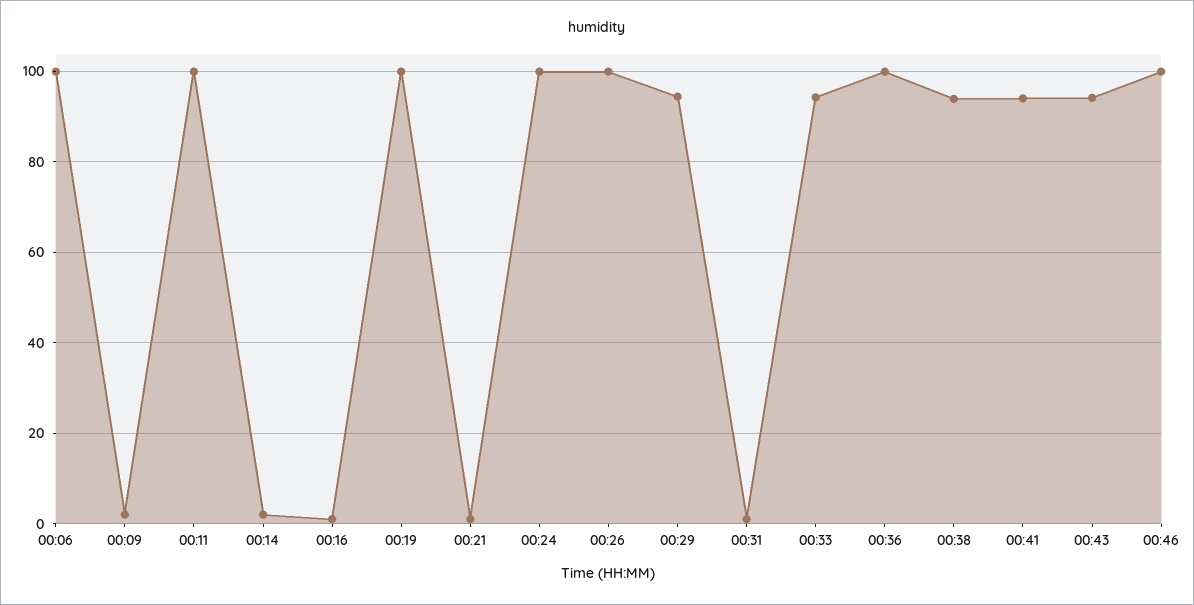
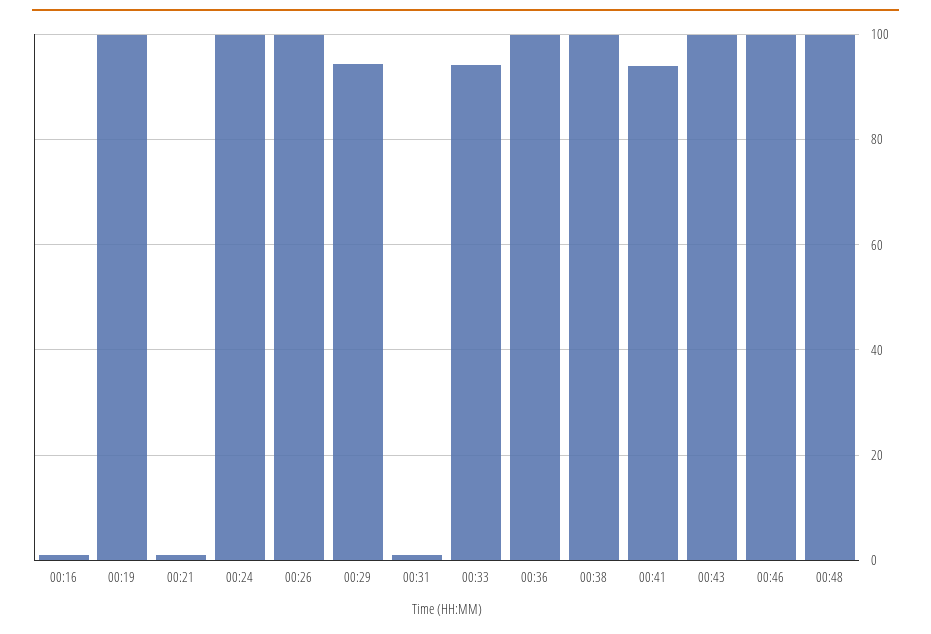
00:06: 100 -> none
00:09: 2 -> none
00:11: 100 -> none
00:14: 2 -> none
00:38: 94 -> 100
00:43: 94 -> 100
00:48: none -> 100

